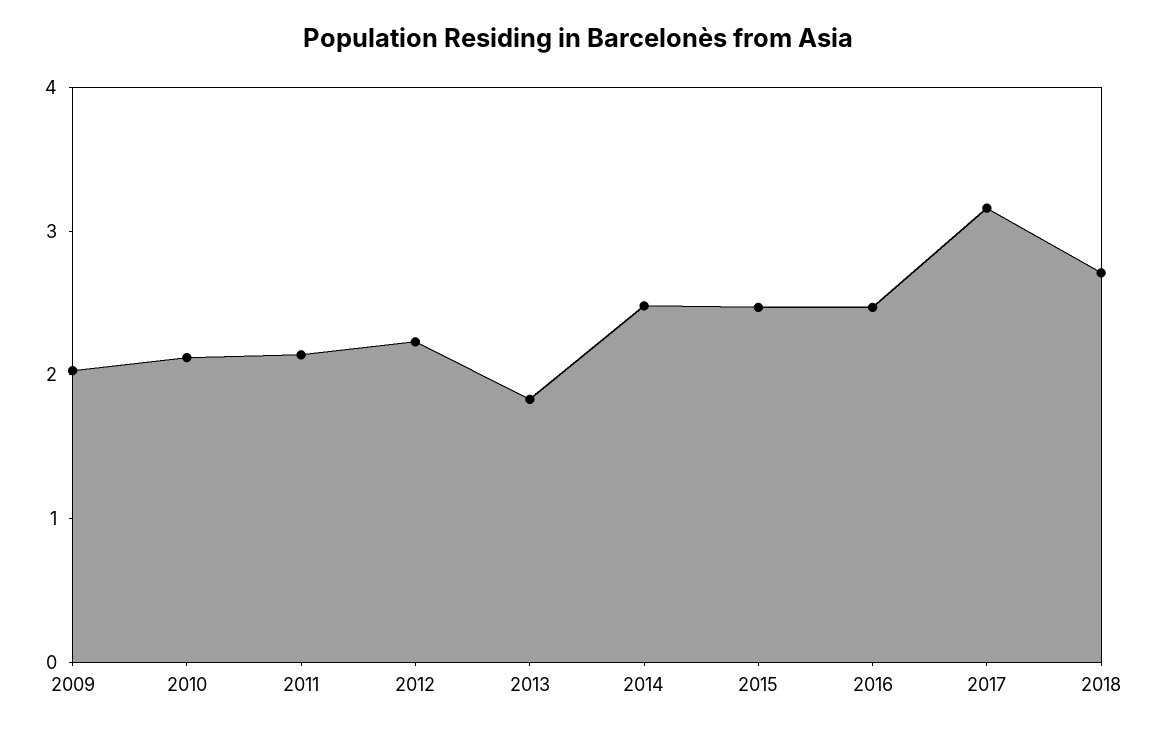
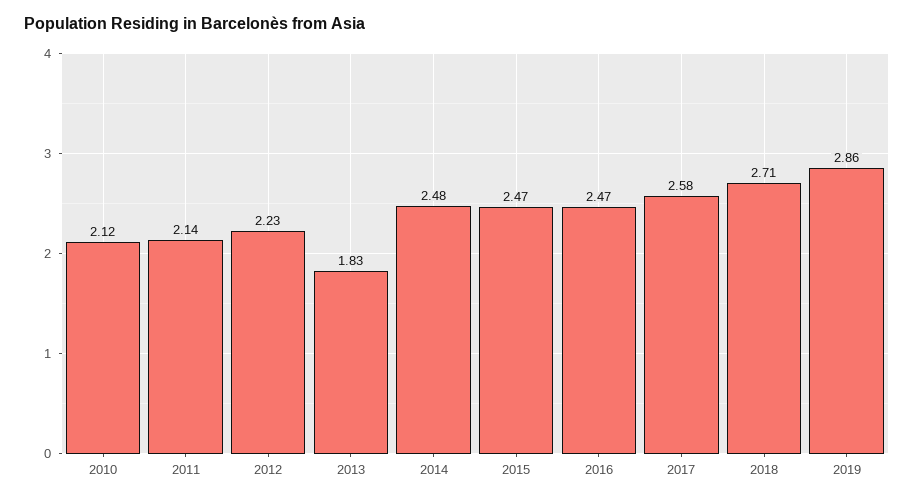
2009: 2 -> none
2017: 3.2 -> 2.58
2019: none -> 2.86

